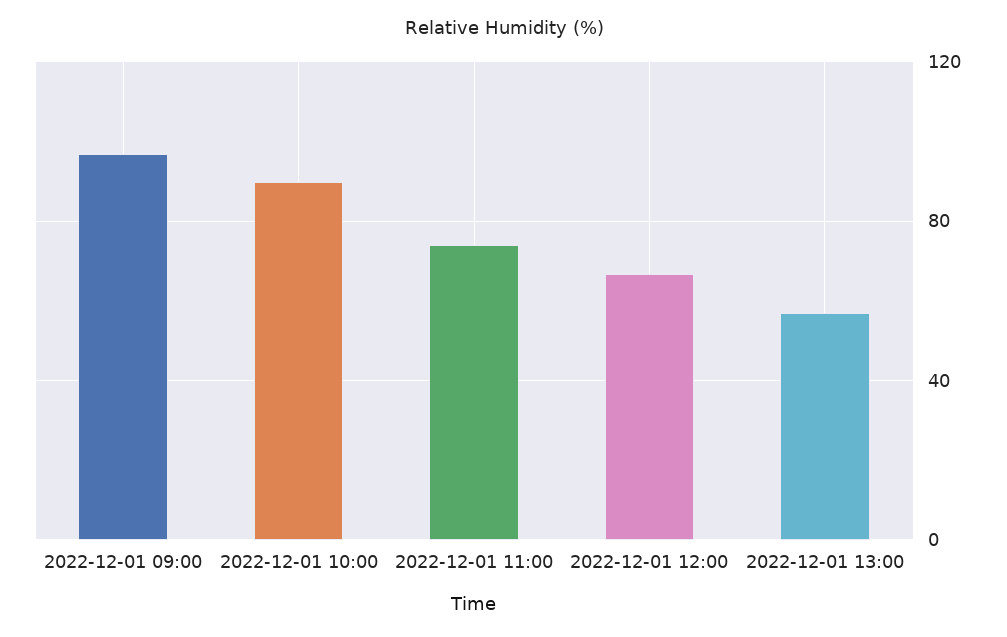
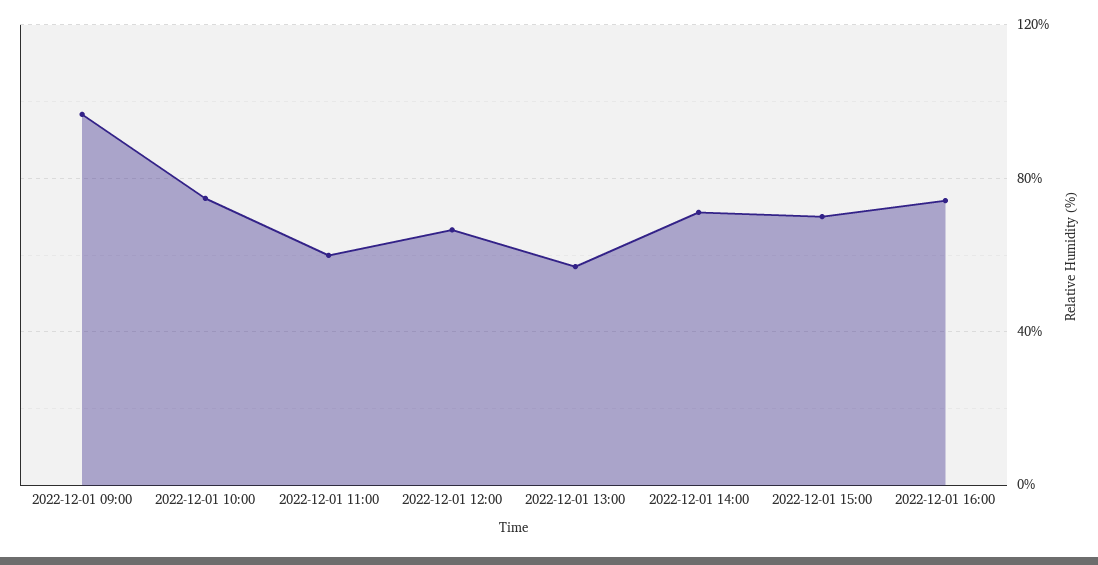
2022-12-01 10:00: 90 -> 75
2022-12-01 11:00: 75 -> 60
2022-12-01 14:00: none -> 70
2022-12-01 15:00: none -> 70
2022-12-01 16:00: none -> 75

